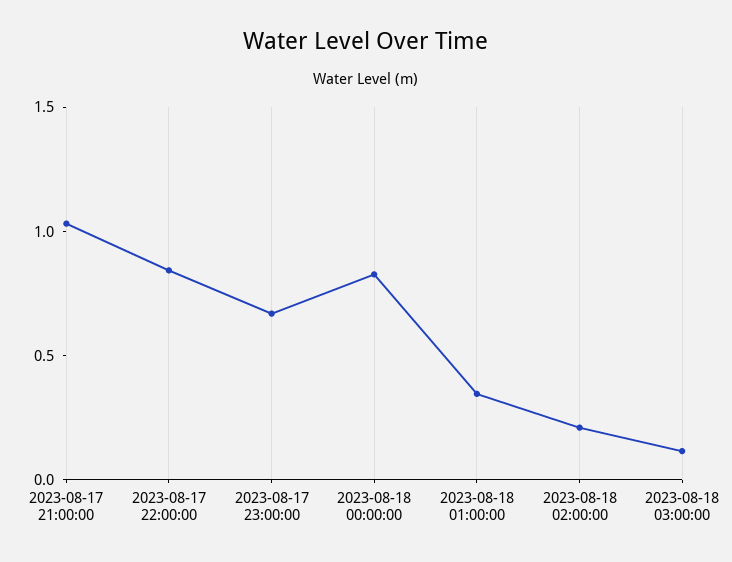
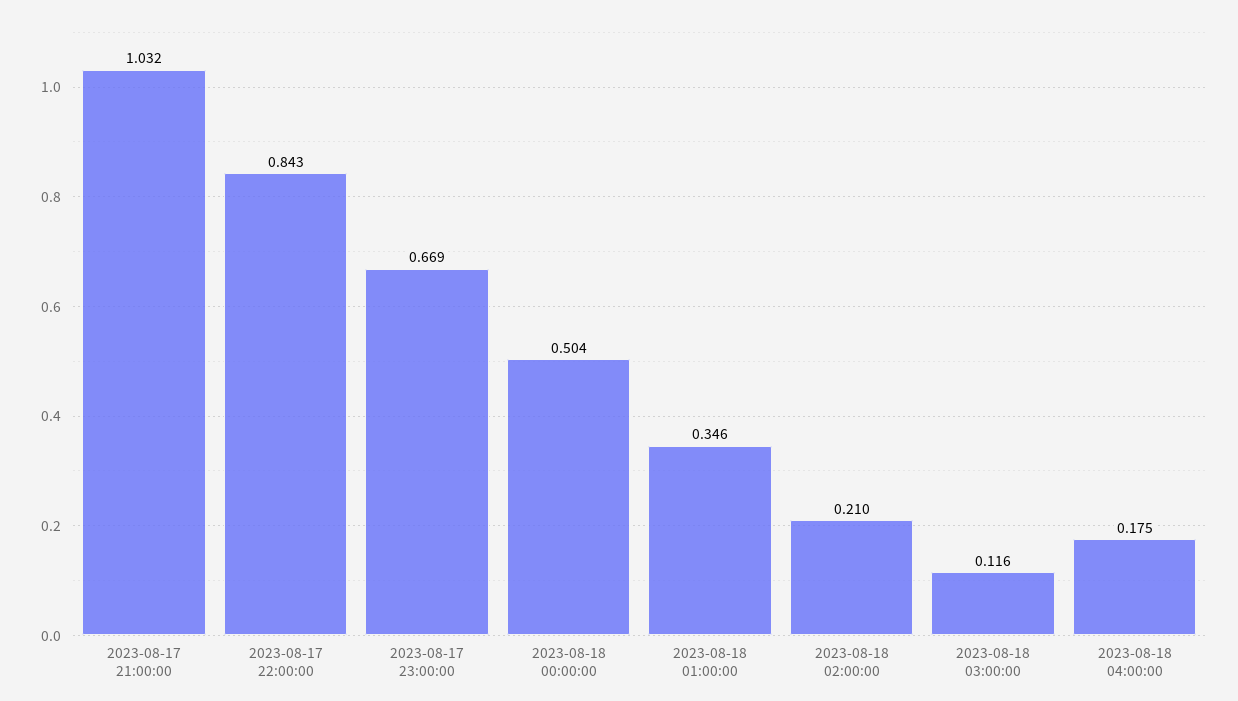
2023-08-18 00:00:00: 0.8 -> 0.504
2023-08-18 04:00:00: none -> 0.175

